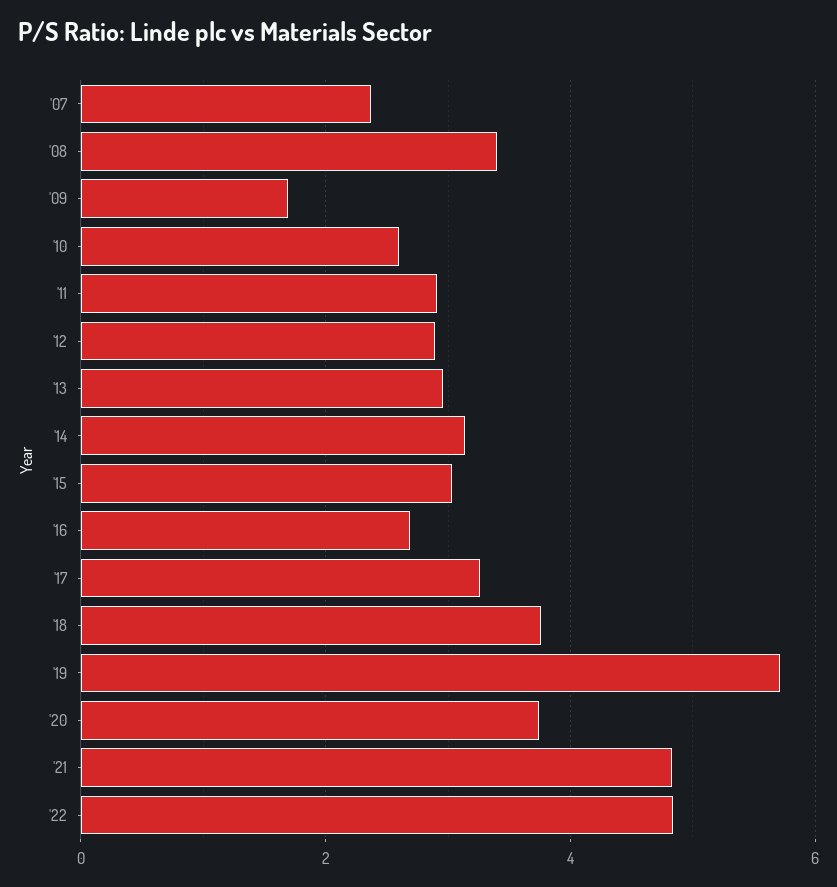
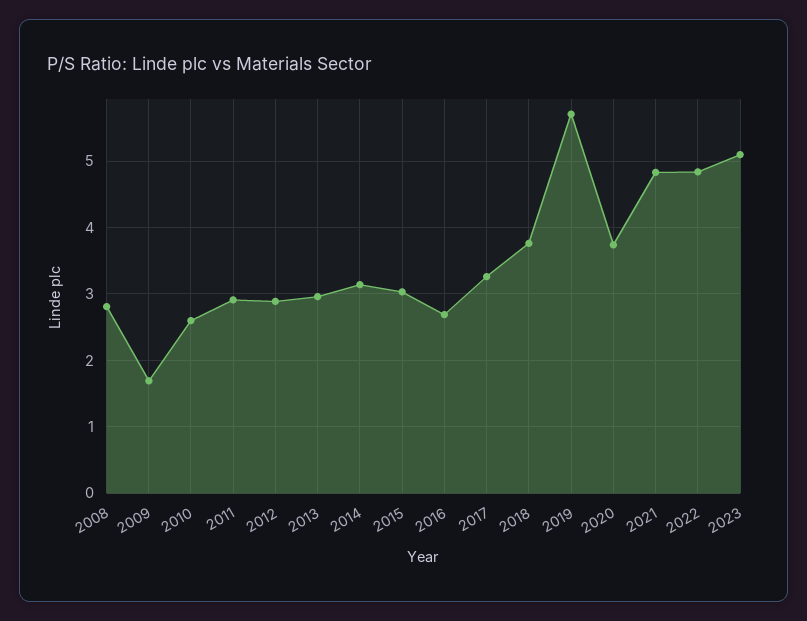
'07: 2.4 -> none
'08: 3.4 -> 2.8
2023: none -> 5.1

